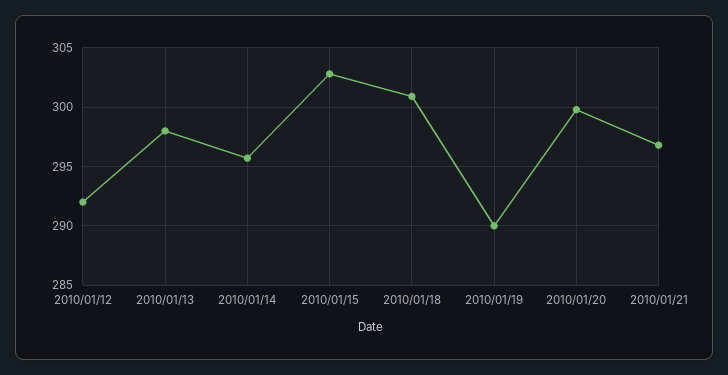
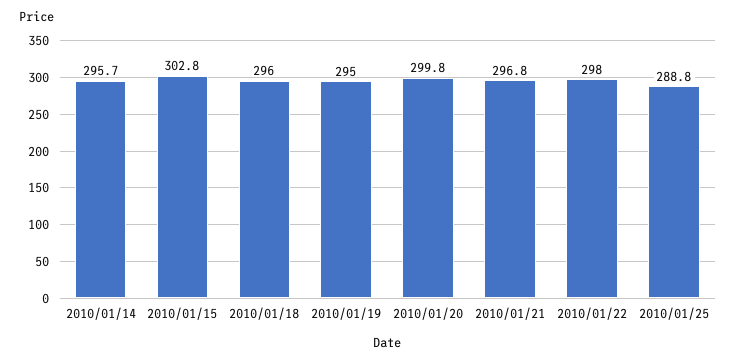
2010/01/12: 292 -> none
2010/01/13: 298 -> none
2010/01/18: 301 -> 296
2010/01/19: 290 -> 295
2010/01/22: none -> 298
2010/01/25: none -> 288.8

